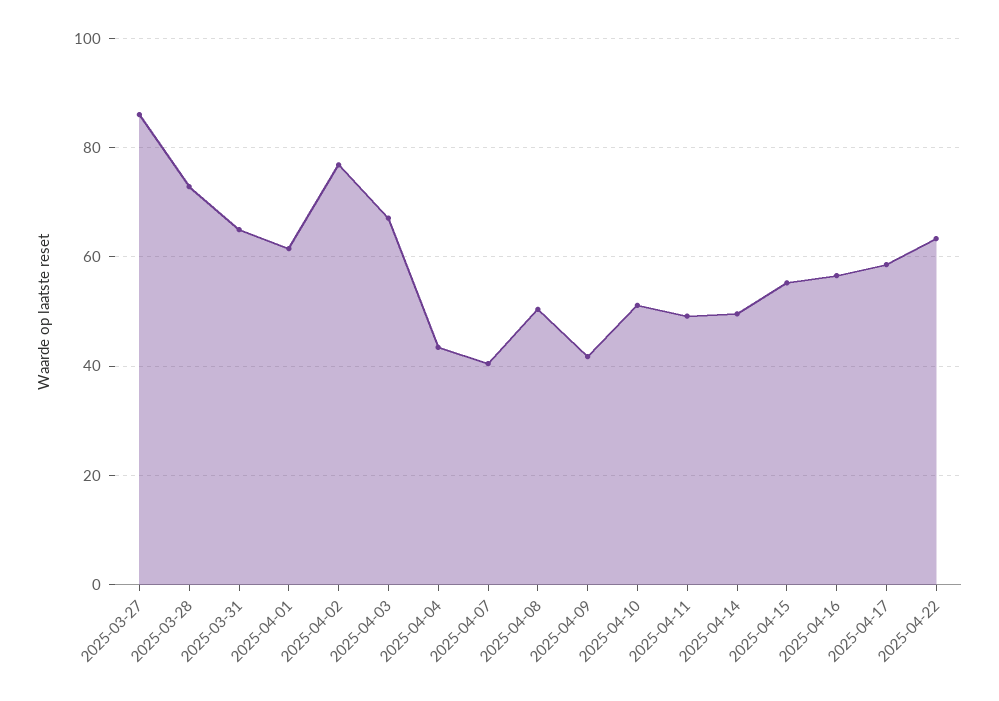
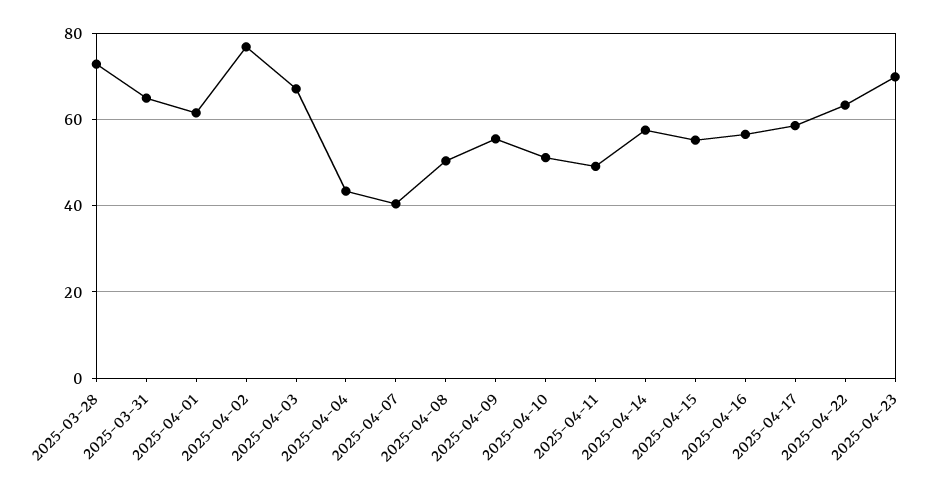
2025-03-27: 86 -> none
2025-04-09: 42 -> 56
2025-04-14: 50 -> 58
2025-04-23: none -> 70

